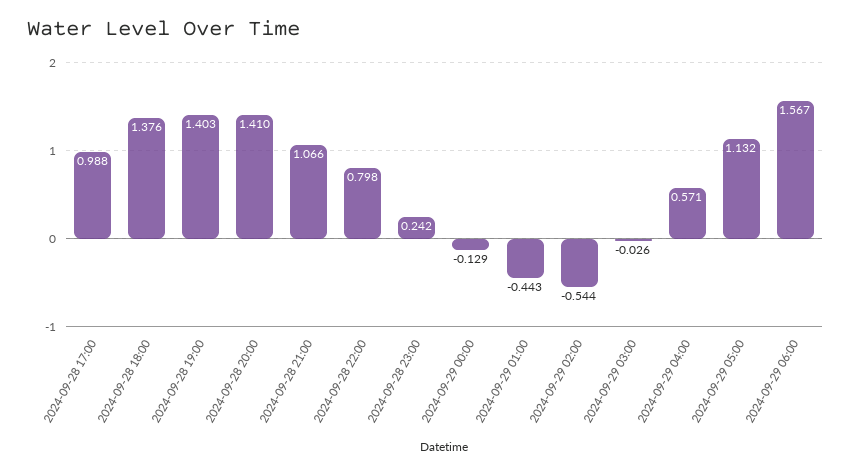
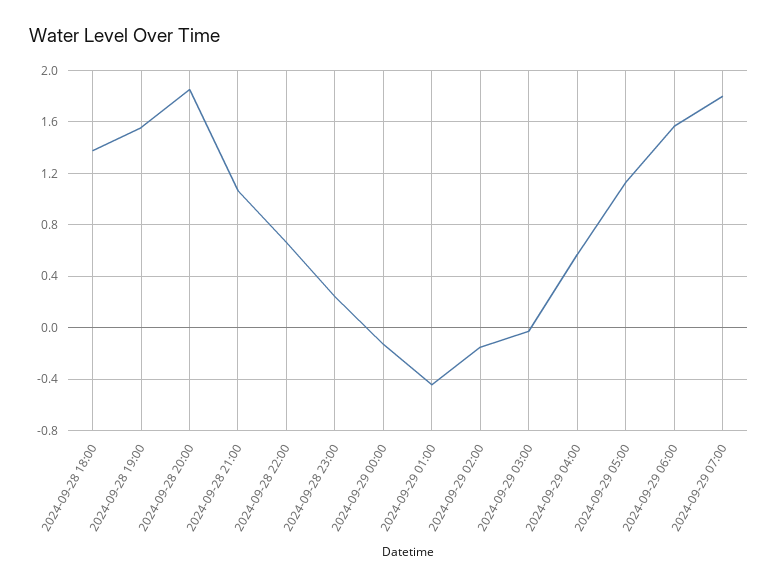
2024-09-28 17:00: 0.988 -> none
2024-09-28 19:00: 1.403 -> 1.55
2024-09-28 20:00: 1.41 -> 1.85
2024-09-28 22:00: 0.798 -> 0.65
2024-09-29 02:00: -0.544 -> -0.15
2024-09-29 07:00: none -> 1.8

